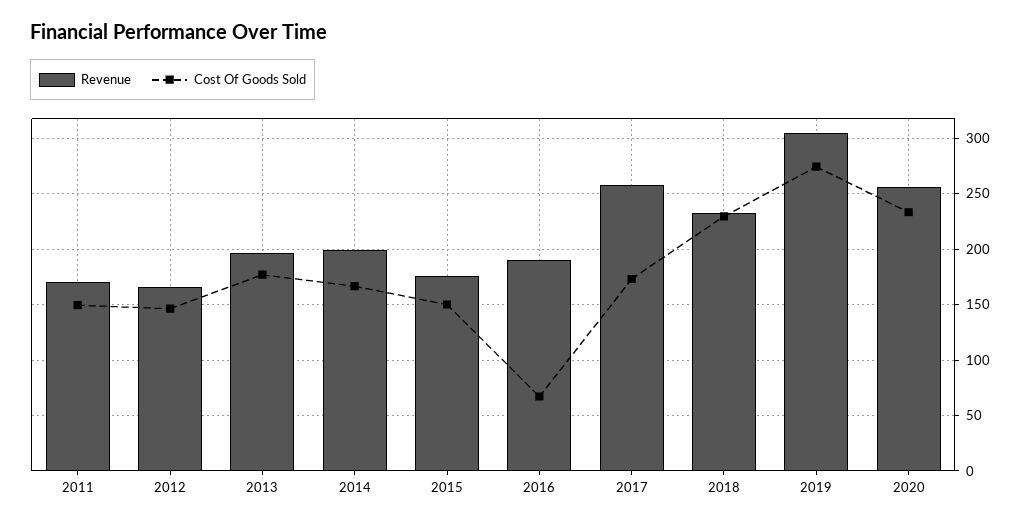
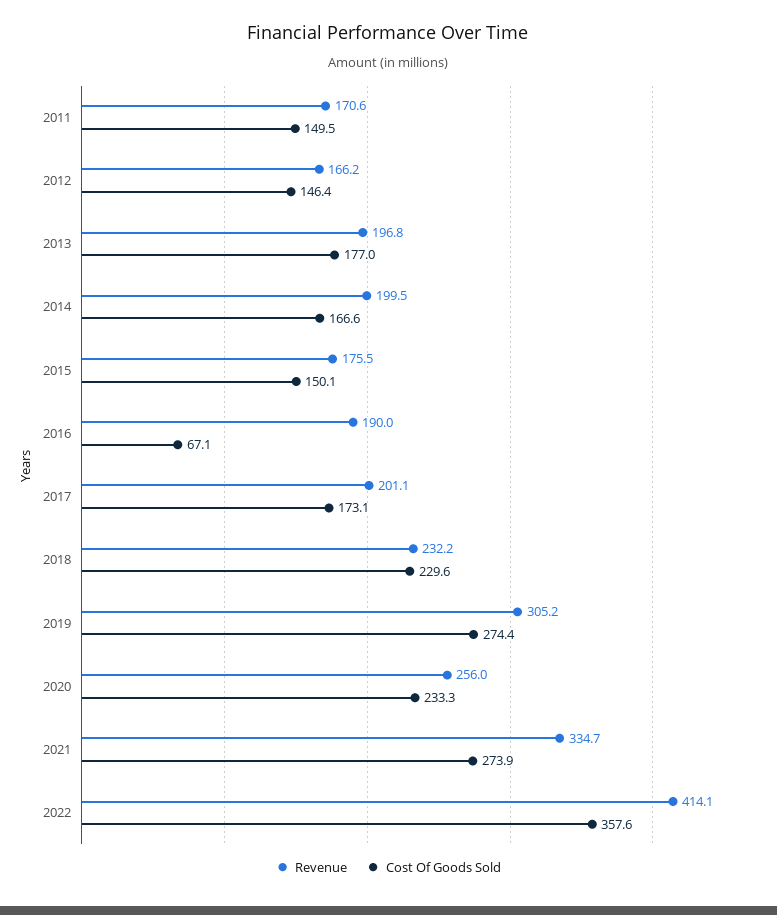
Revenue, 2017: 260 -> 201.1
Revenue, 2021: none -> 334.7
Cost Of Goods Sold, 2021: none -> 273.9
Revenue, 2022: none -> 414.1
Cost Of Goods Sold, 2022: none -> 357.6

